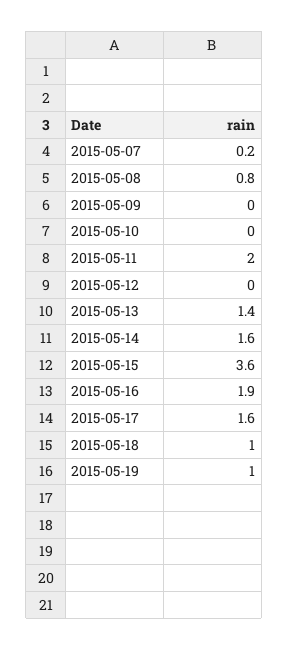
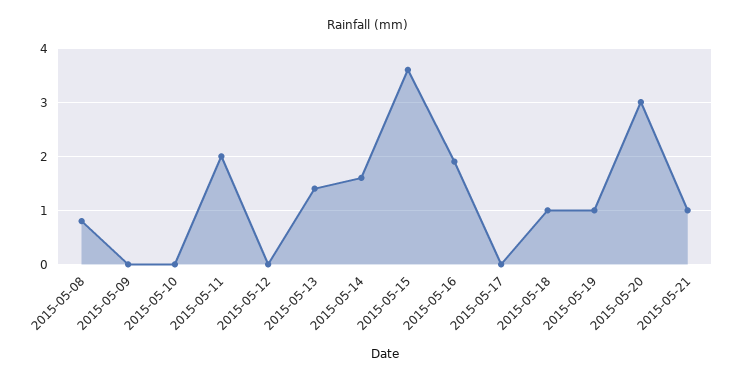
2015-05-07: 0.2 -> none
2015-05-17: 1.6 -> 0
2015-05-20: none -> 3
2015-05-21: none -> 1

